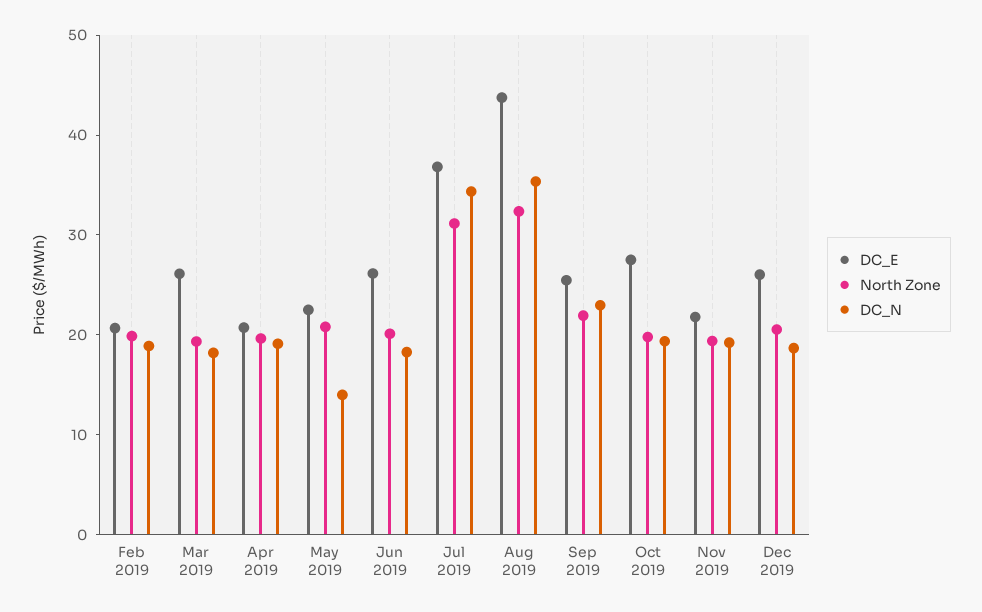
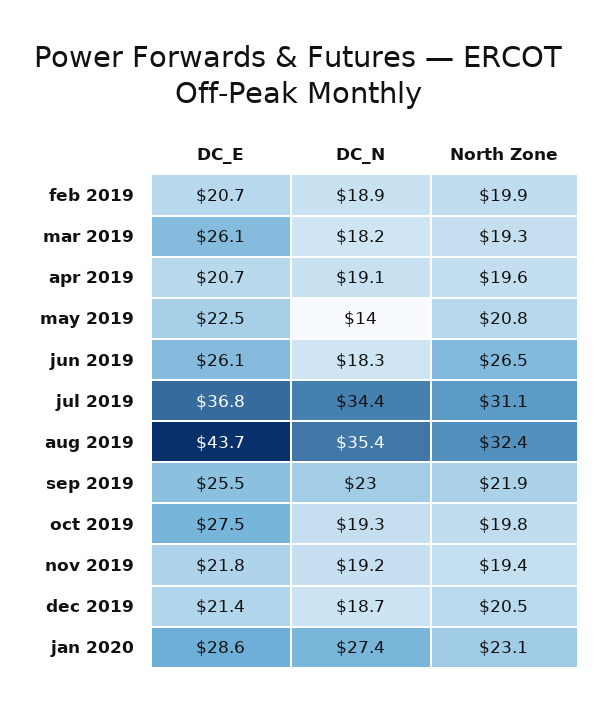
North Zone, Jun 2019: 20 -> 26.5
DC_E, Dec 2019: 26 -> 21.4
DC_E, jan 2020: none -> 28.6
DC_N, jan 2020: none -> 27.4
North Zone, jan 2020: none -> 23.1

